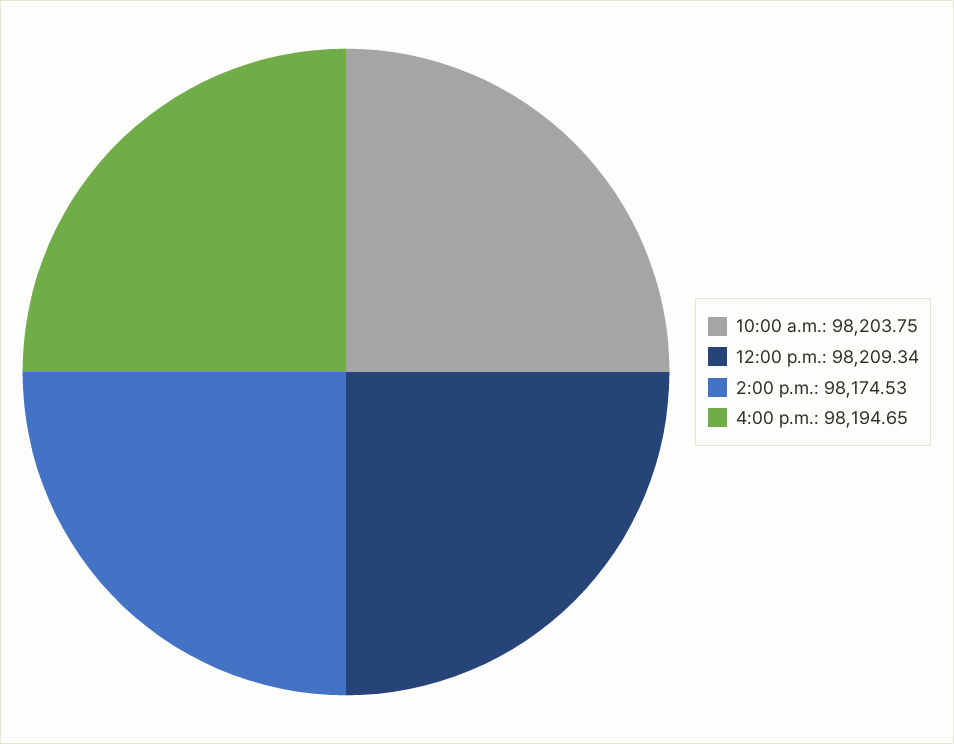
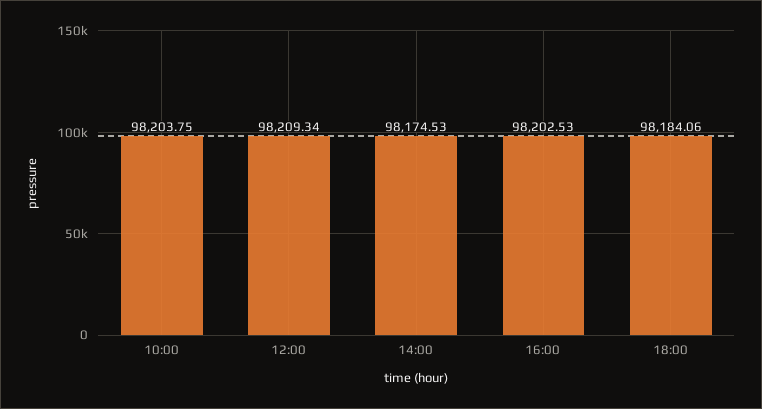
4:00 p.m.: 98194.65 -> 98202.53
18:00: none -> 98184.06

